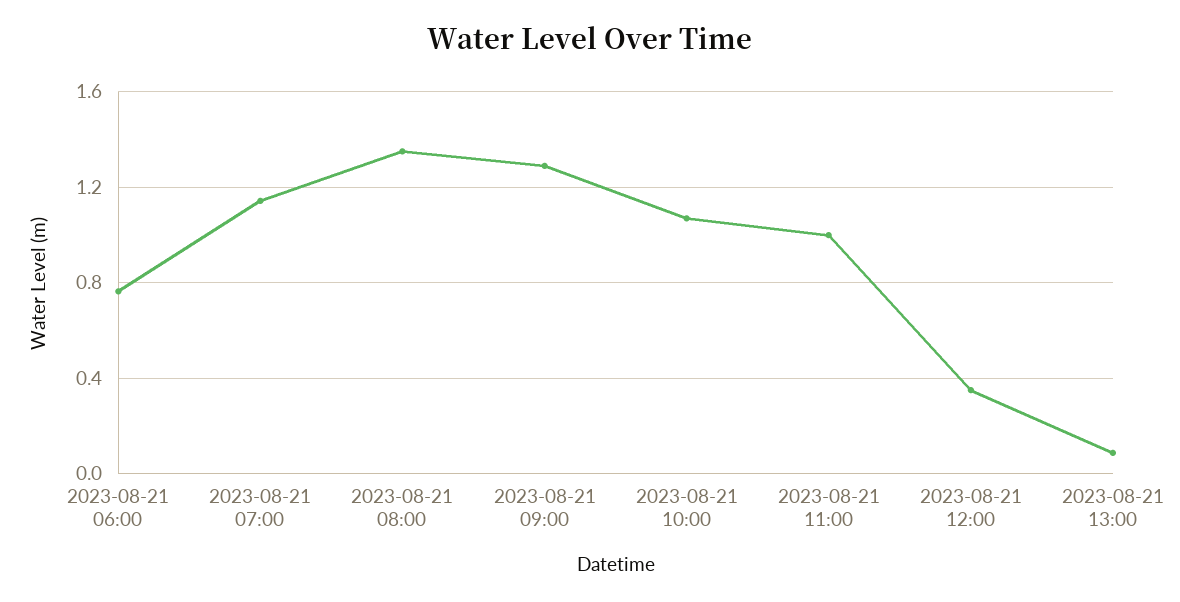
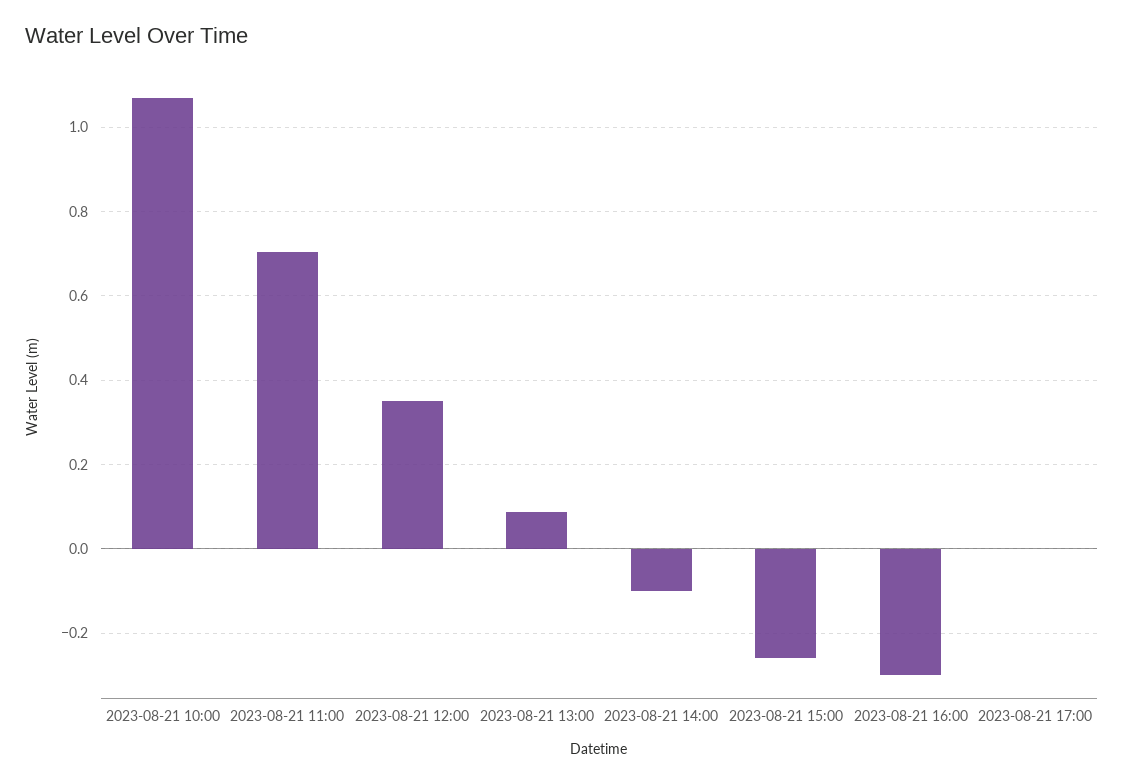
2023-08-21 06:00: 0.75 -> none
2023-08-21 07:00: 1.15 -> none
2023-08-21 08:00: 1.35 -> none
2023-08-21 09:00: 1.3 -> none
2023-08-21 11:00: 1 -> 0.7
2023-08-21 14:00: none -> -0.1
2023-08-21 15:00: none -> -0.26
2023-08-21 16:00: none -> -0.3
2023-08-21 17:00: none -> 0

